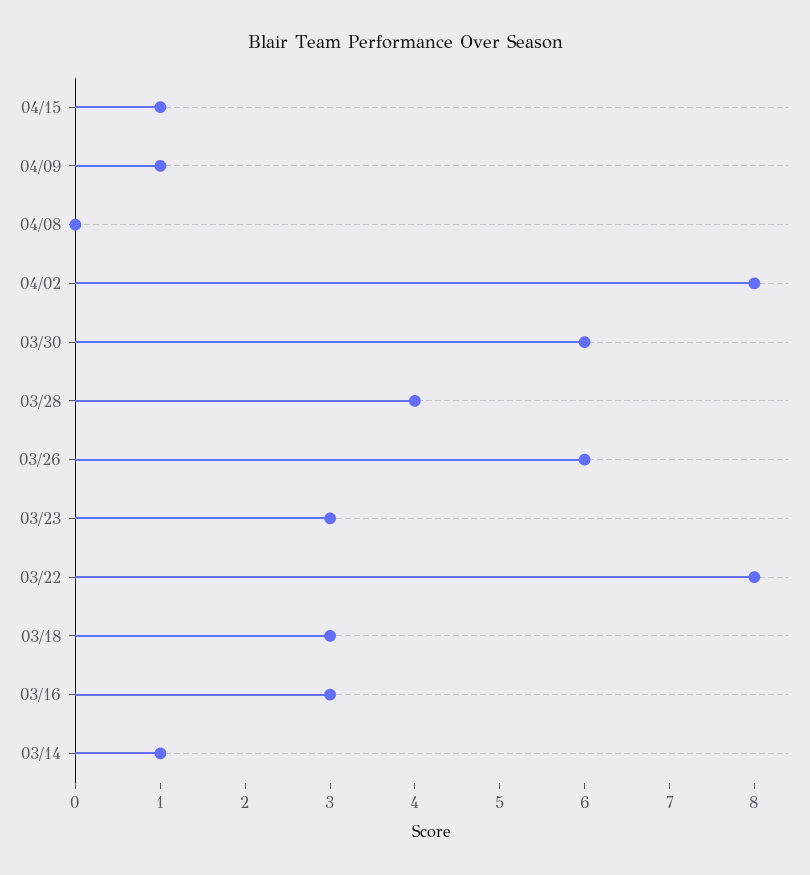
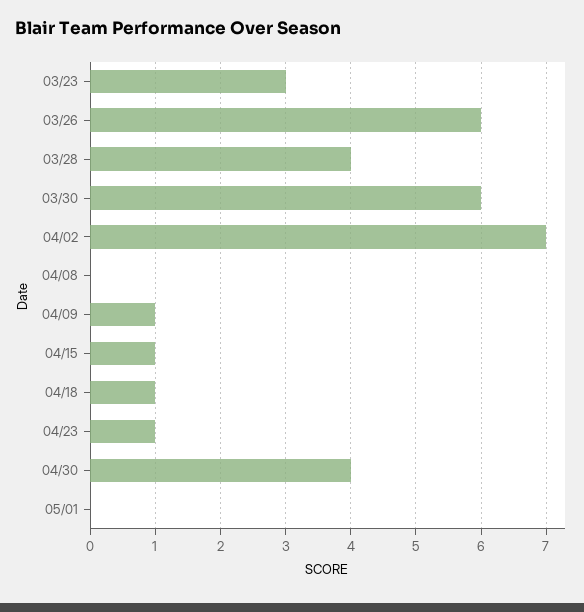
04/02: 8 -> 7
03/22: 8 -> none
03/18: 3 -> none
03/16: 3 -> none
03/14: 1 -> none
04/18: none -> 1
04/23: none -> 1
04/30: none -> 4
05/01: none -> 0

